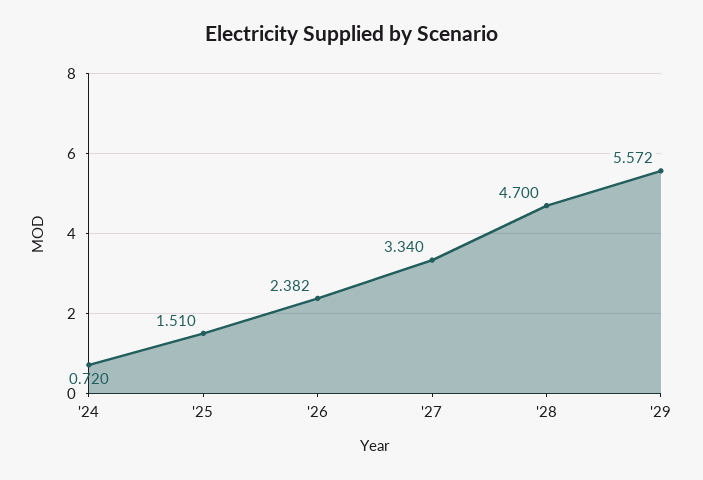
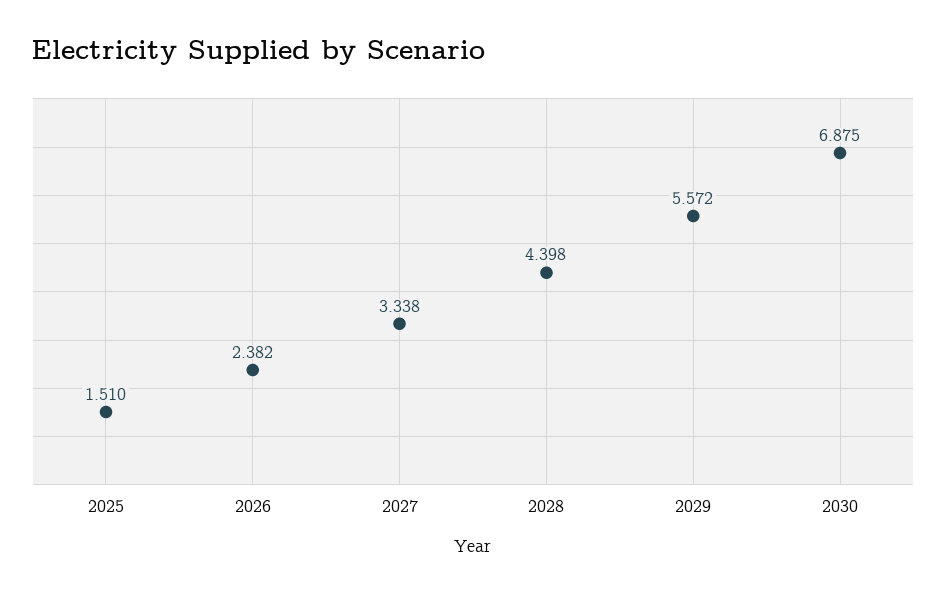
'24: 0.72 -> none
'27: 3.34 -> 3.338
'28: 4.7 -> 4.398
2030: none -> 6.875

